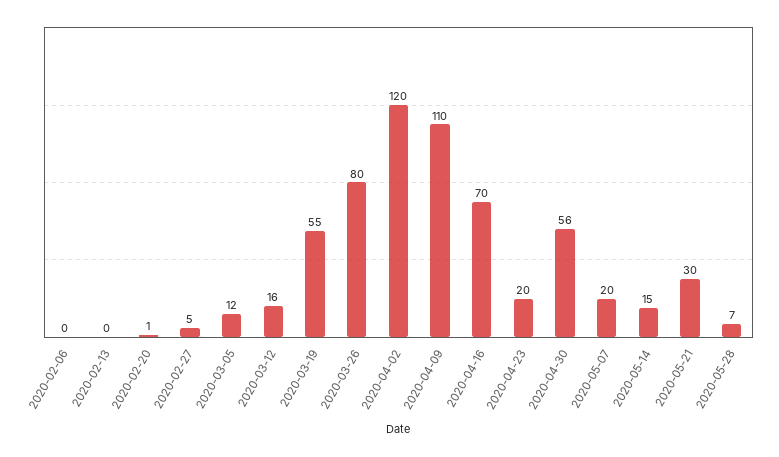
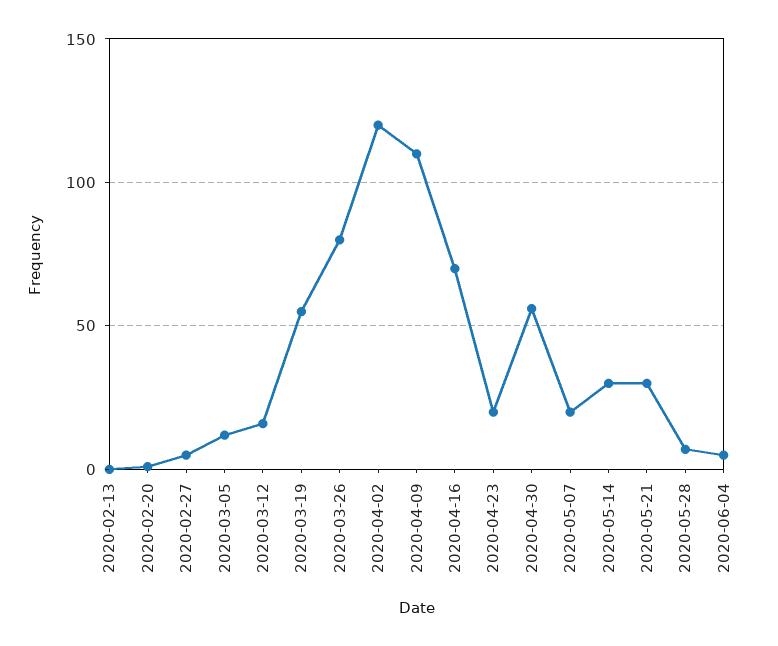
2020-02-06: 0 -> none
2020-05-14: 15 -> 30
2020-06-04: none -> 5

